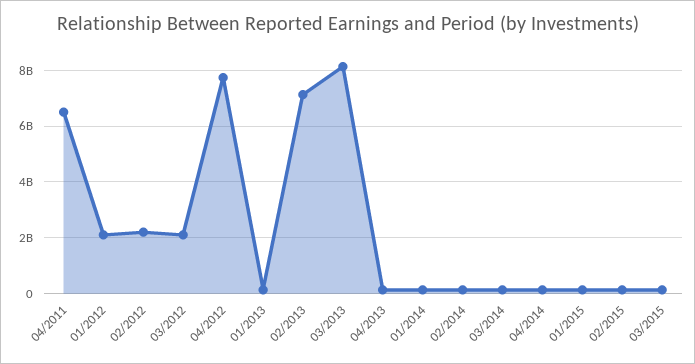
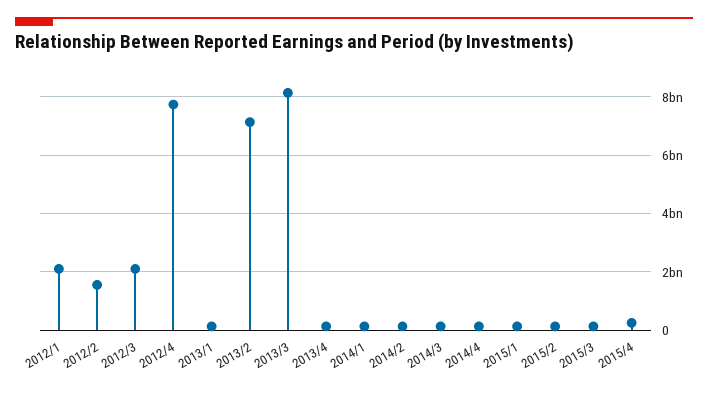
04/2011: 6500000000 -> none
02/2012: 2250000000 -> 1500000000
2015/4: none -> 250000000

